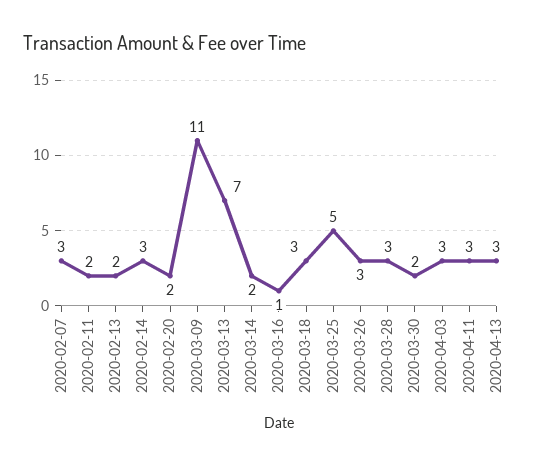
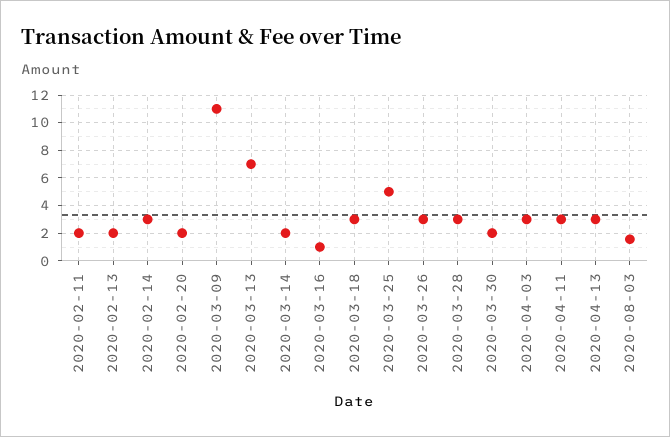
2020-02-07: 3 -> none
2020-08-03: none -> 1.5

